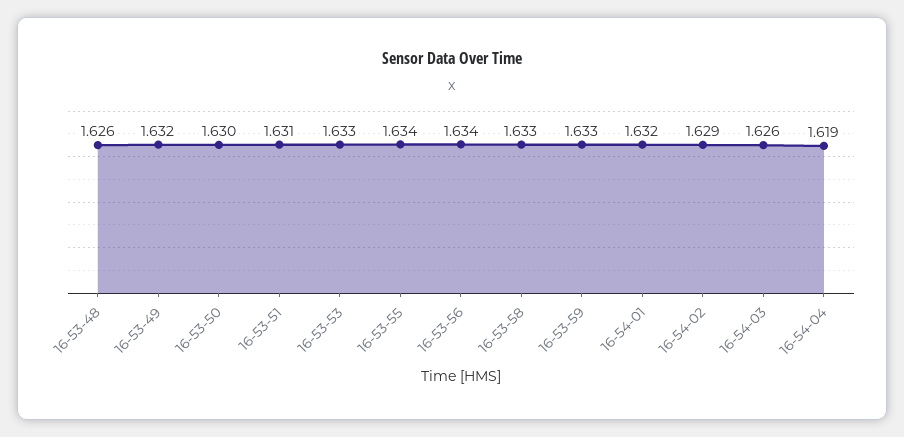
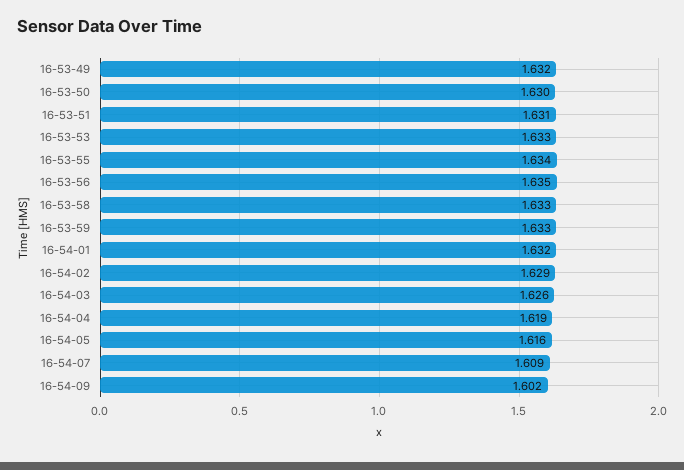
16-53-48: 1.626 -> none
16-53-56: 1.634 -> 1.635
16-54-05: none -> 1.616
16-54-07: none -> 1.609
16-54-09: none -> 1.602

